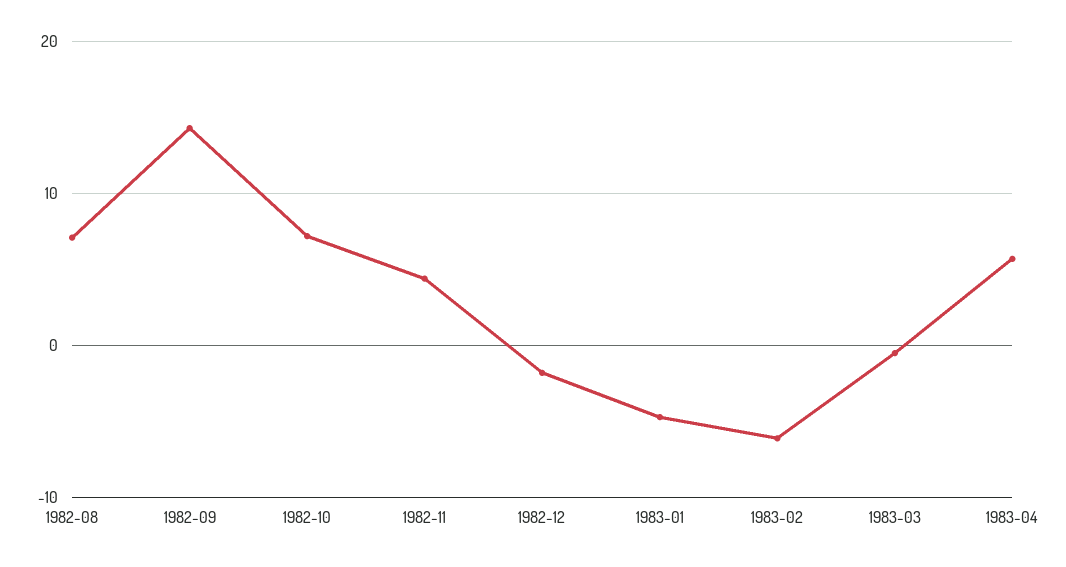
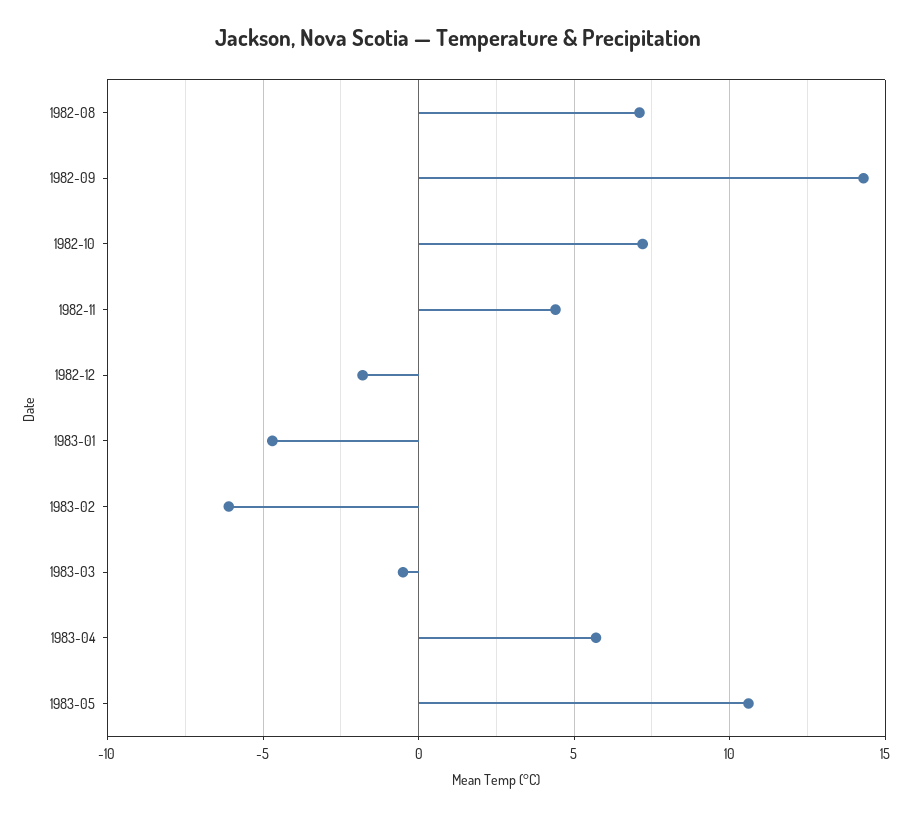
1983-05: none -> 10.5

